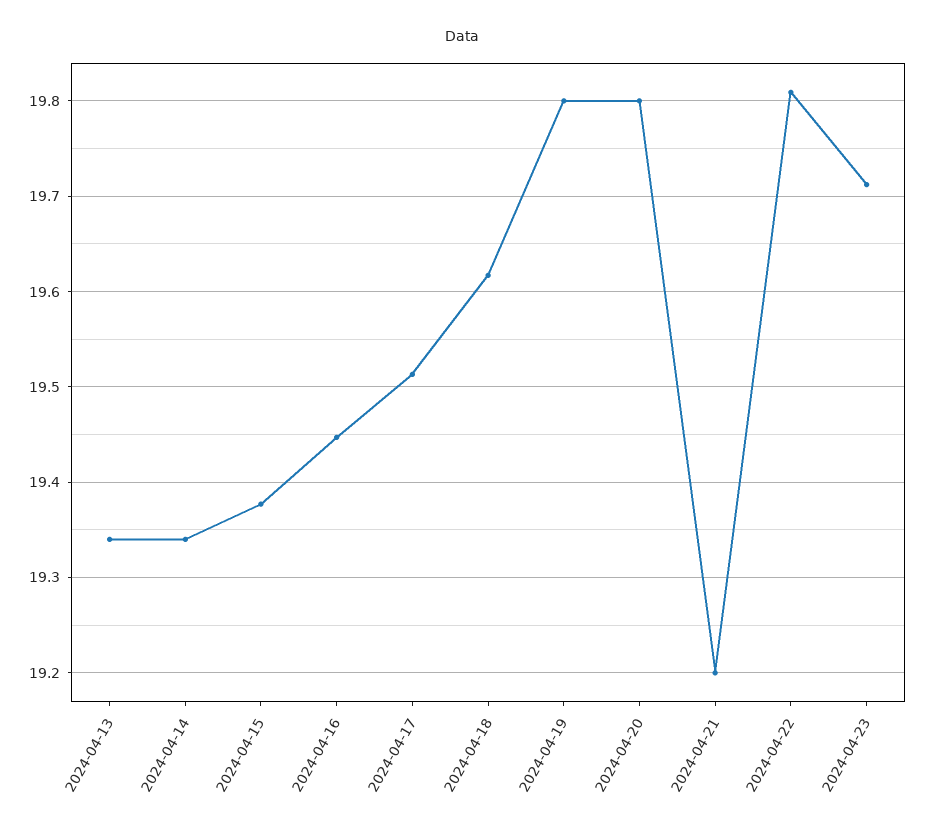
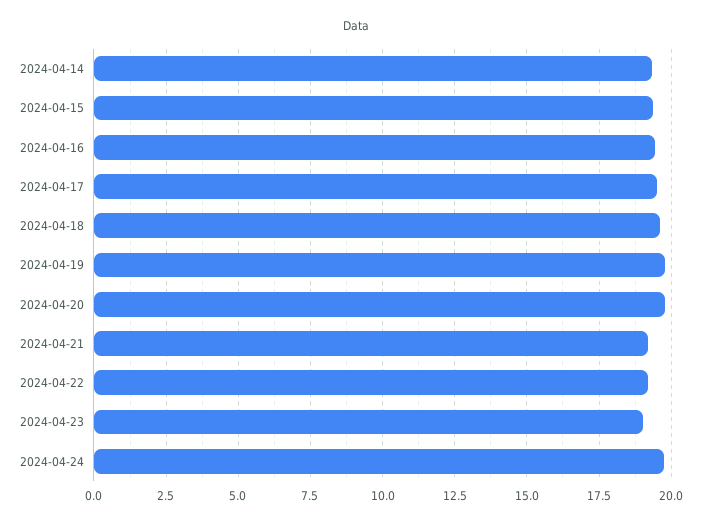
2024-04-13: 19.34 -> none
2024-04-22: 19.81 -> 19.25
2024-04-23: 19.71 -> 19
2024-04-24: none -> 19.75

